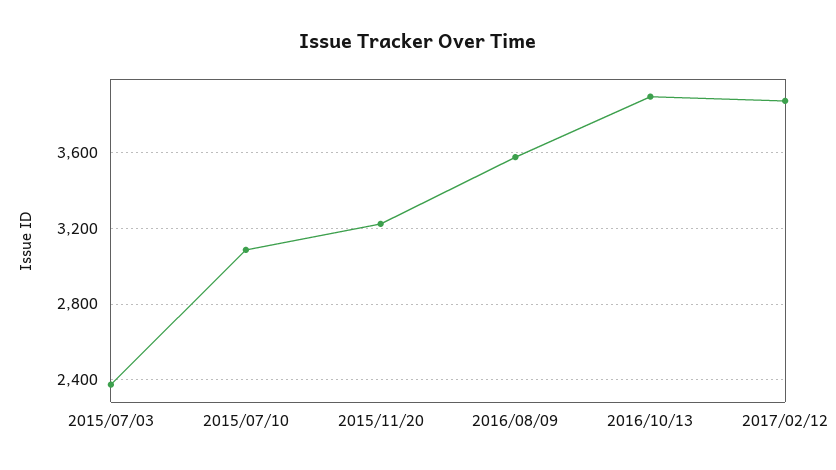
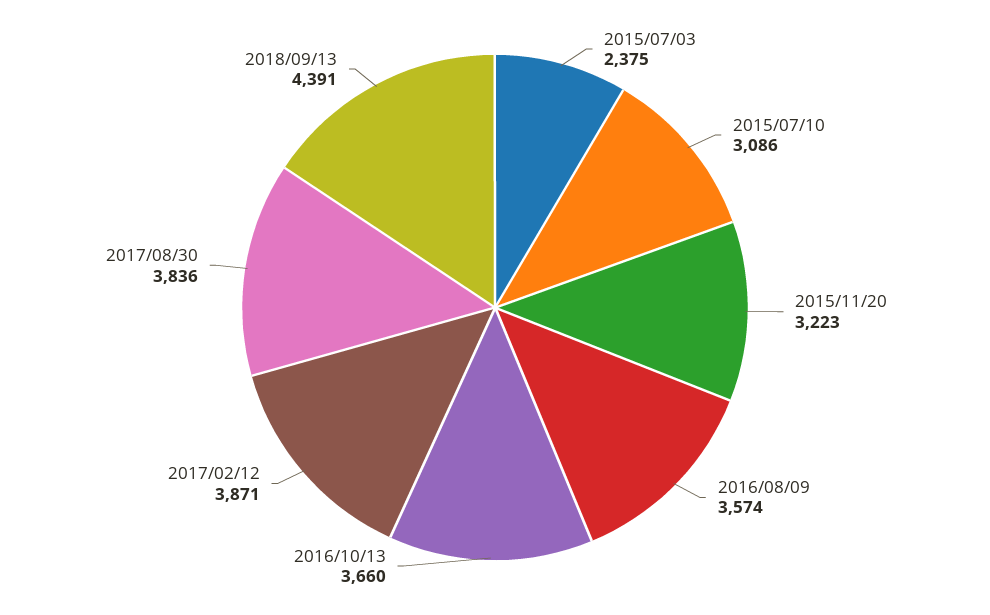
2016/10/13: 3900 -> 3660
2017/08/30: none -> 3836
2018/09/13: none -> 4391

